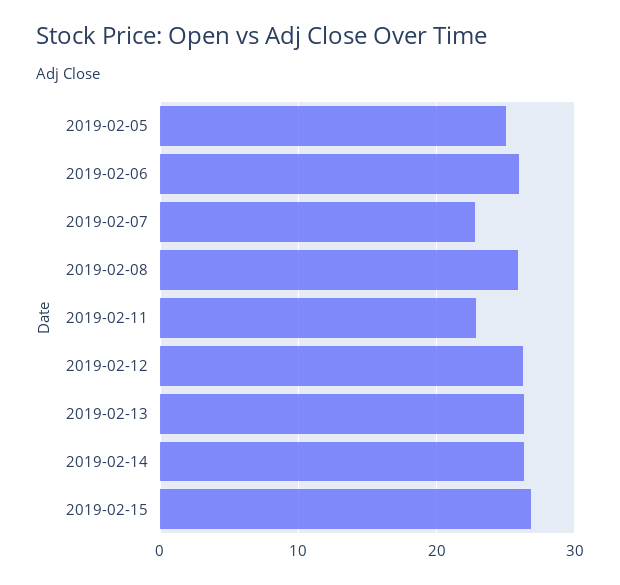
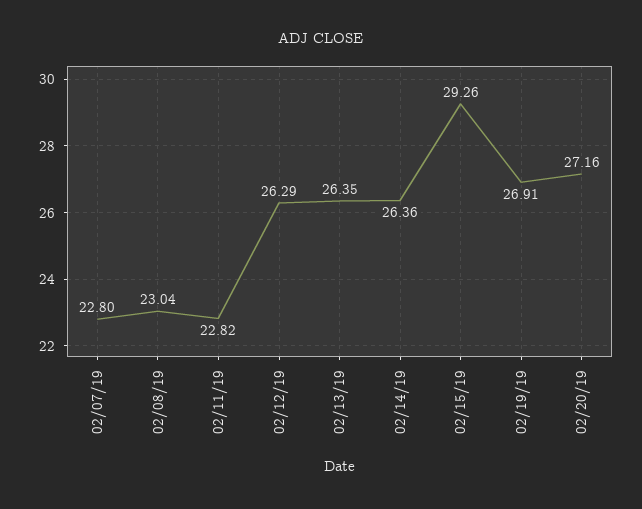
2019-02-05: 25 -> none
2019-02-06: 26 -> none
2019-02-08: 26 -> 23.04
2019-02-15: 27 -> 29.26
02/19/19: none -> 26.91
02/20/19: none -> 27.16

